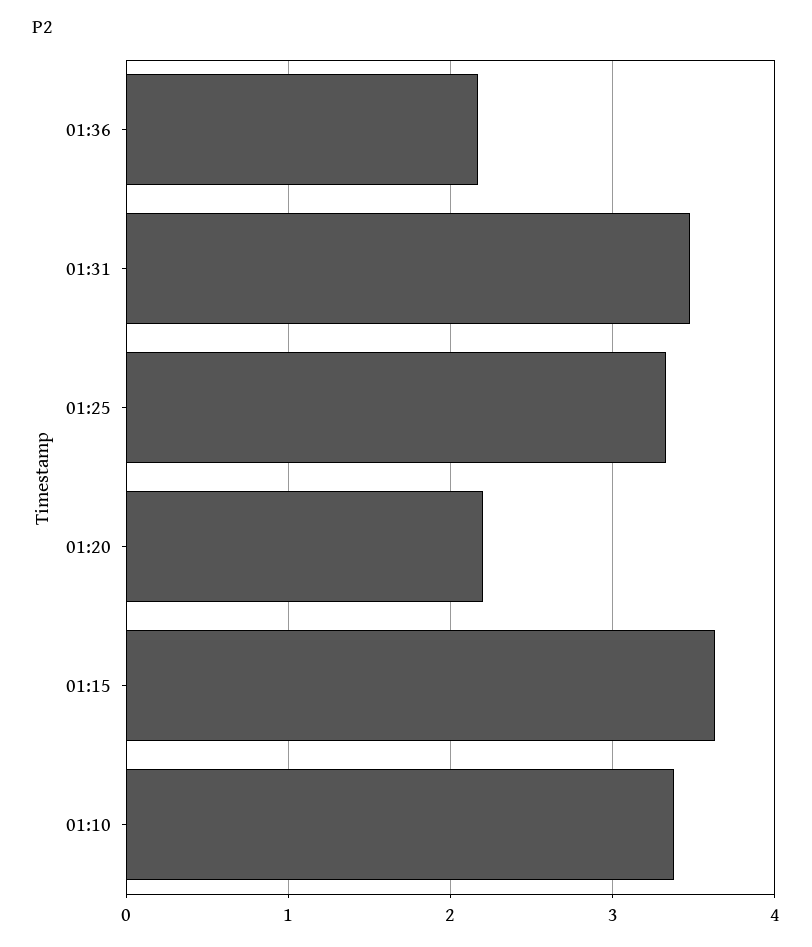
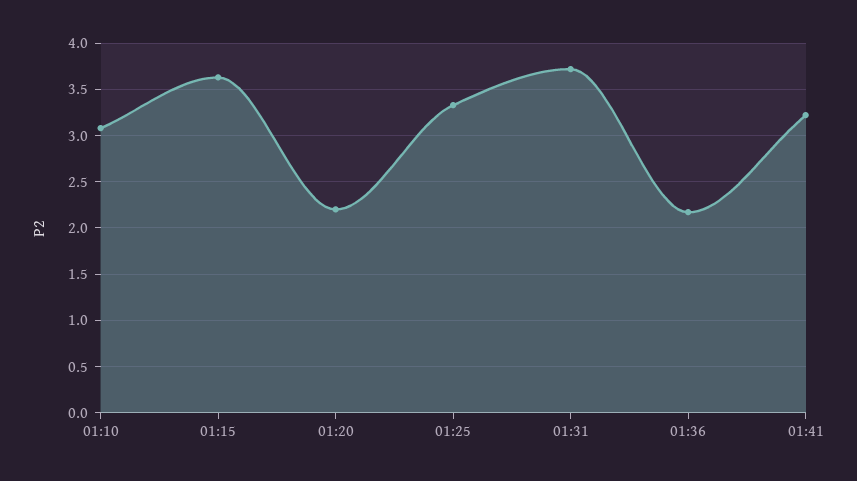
01:31: 3.5 -> 3.7
01:10: 3.4 -> 3.1
01:41: none -> 3.2

